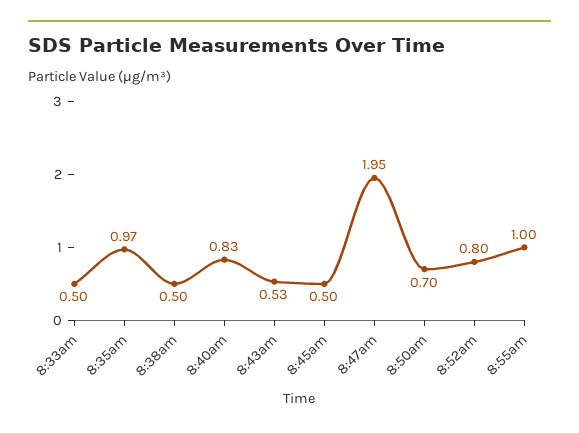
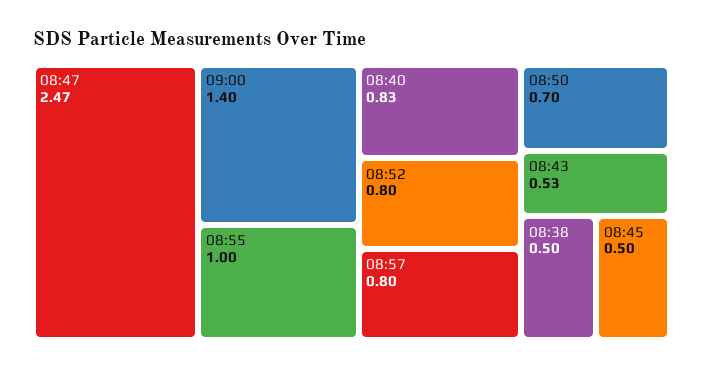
8:33am: 0.5 -> none
8:35am: 0.97 -> none
8:47am: 1.95 -> 2.47
09:00: none -> 1.4
08:57: none -> 0.8

